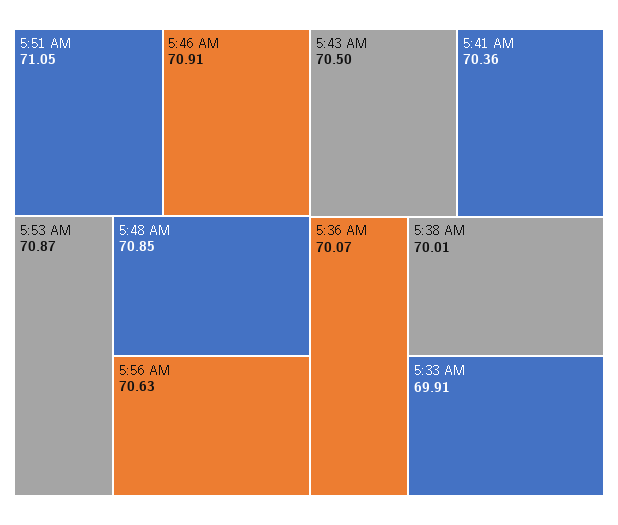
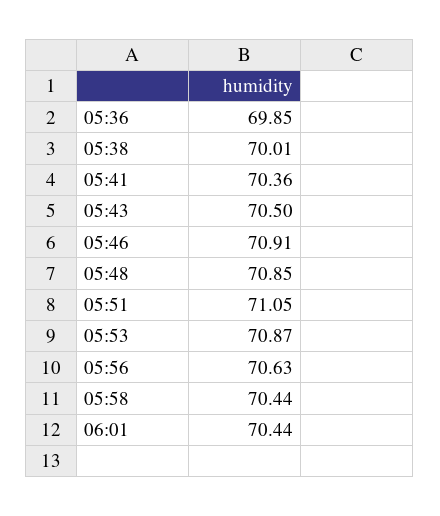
5:36 AM: 70.07 -> 69.85
5:33 AM: 69.91 -> none
05:58: none -> 70.44
06:01: none -> 70.44

